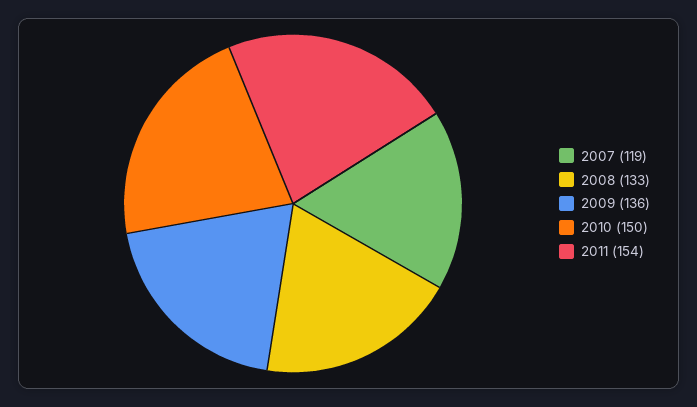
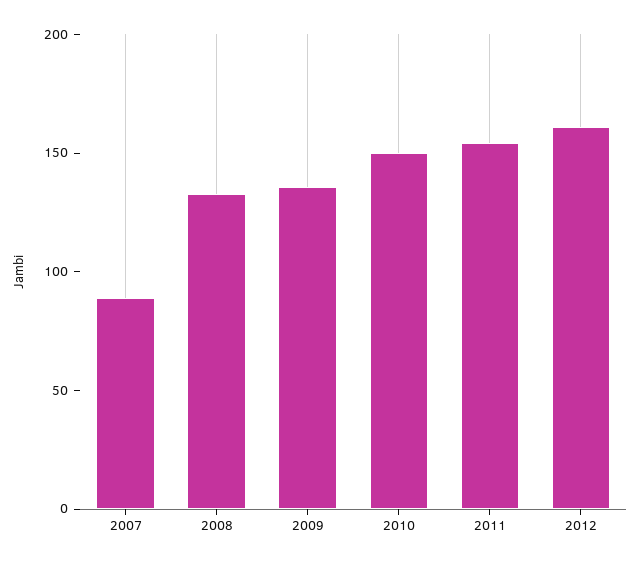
2007: 119 -> 90
2012: none -> 160

